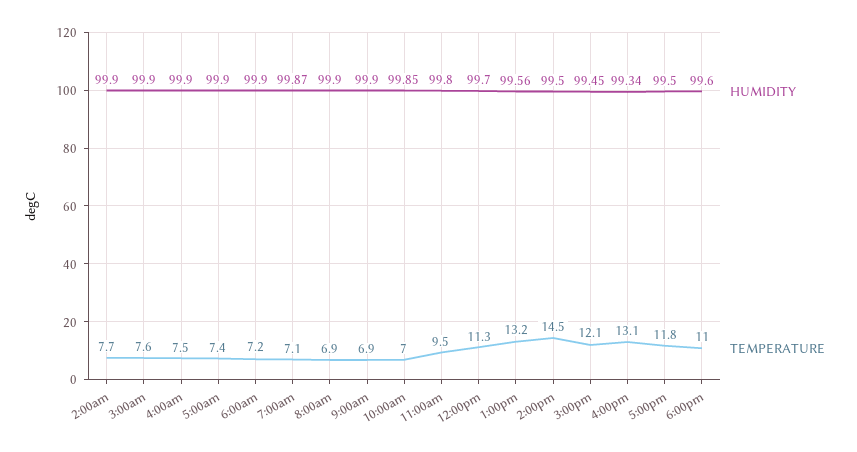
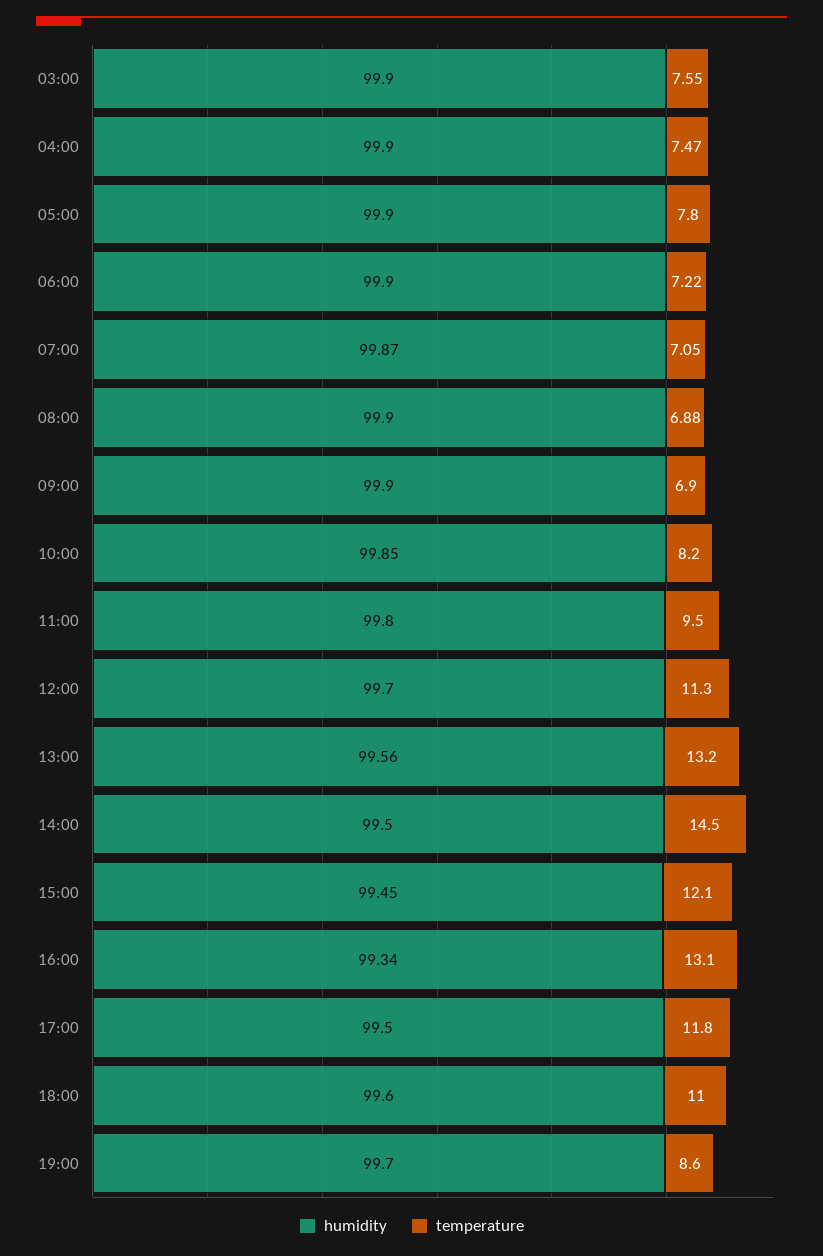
HUMIDITY, 2:00am: 99.9 -> none
TEMPERATURE, 2:00am: 7.7 -> none
TEMPERATURE, 5:00am: 7.4 -> 7.8
TEMPERATURE, 10:00am: 7 -> 8.2
HUMIDITY, 19:00: none -> 99.7
TEMPERATURE, 19:00: none -> 8.6

